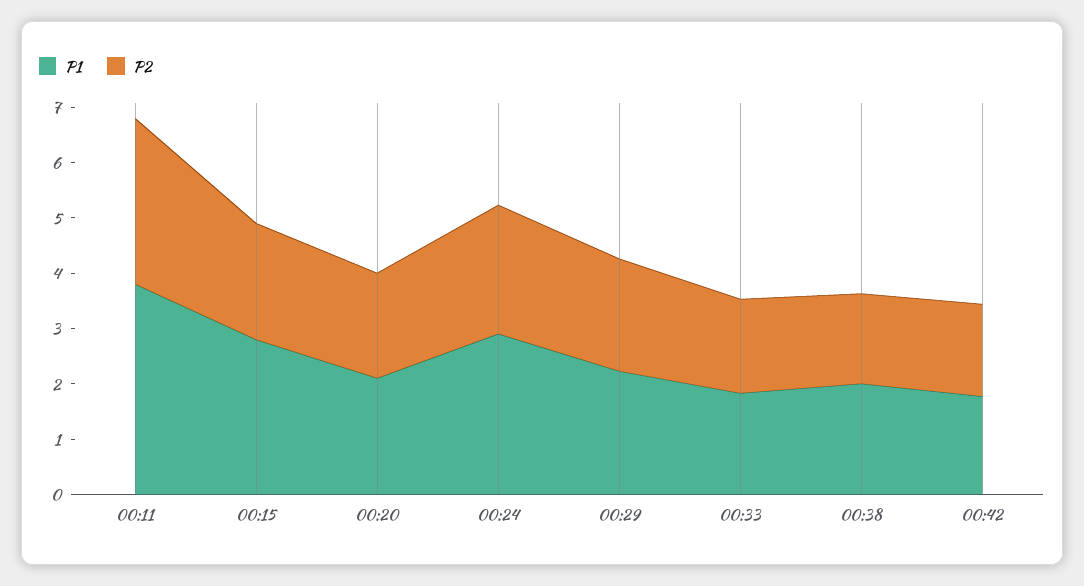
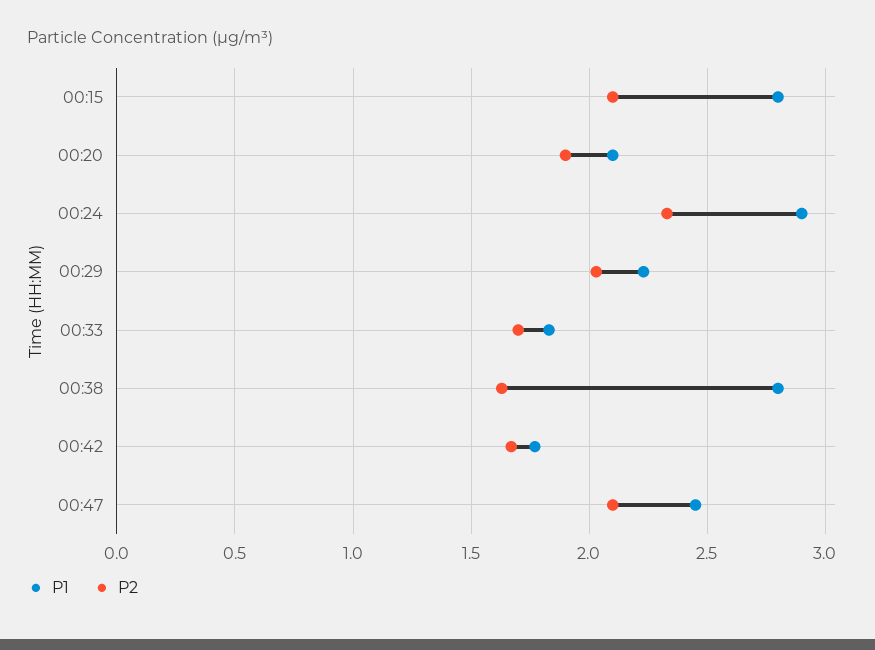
P1, 00:11: 3.8 -> none
P2, 00:11: 3 -> none
P1, 00:38: 2 -> 2.8
P1, 00:47: none -> 2.45
P2, 00:47: none -> 2.1

